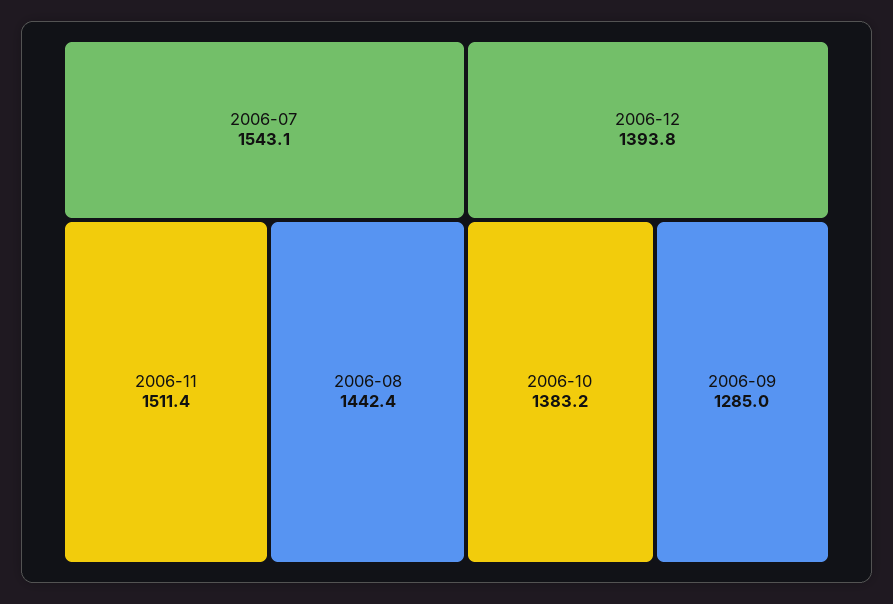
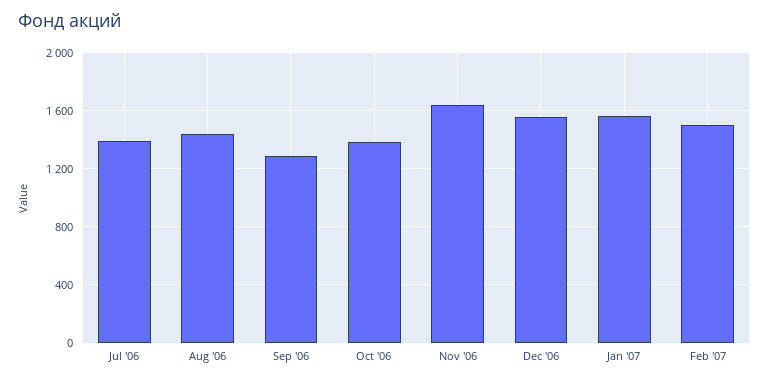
2006-07: 1543.1 -> 1400
2006-11: 1511.4 -> 1650
2006-12: 1393.8 -> 1550
Jan '07: none -> 1550
Feb '07: none -> 1500

